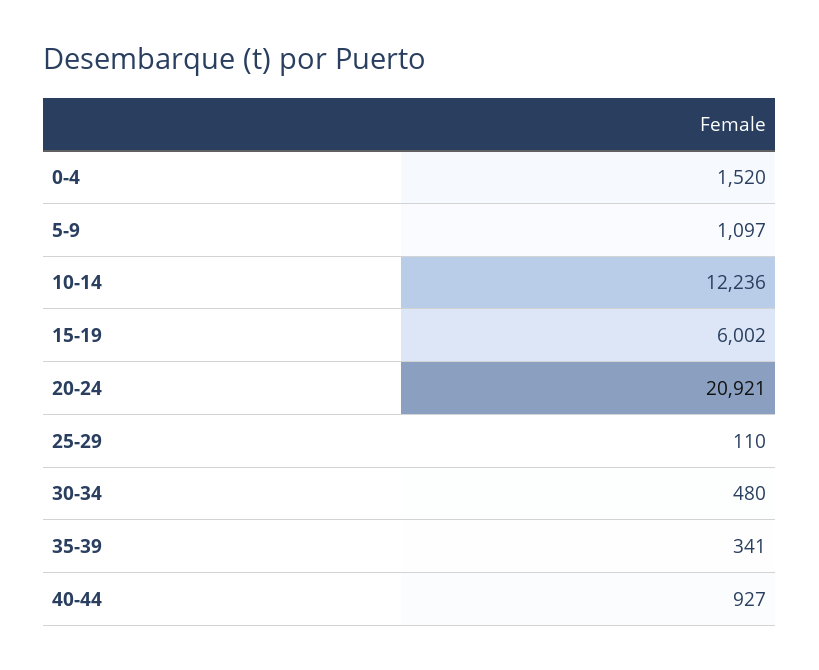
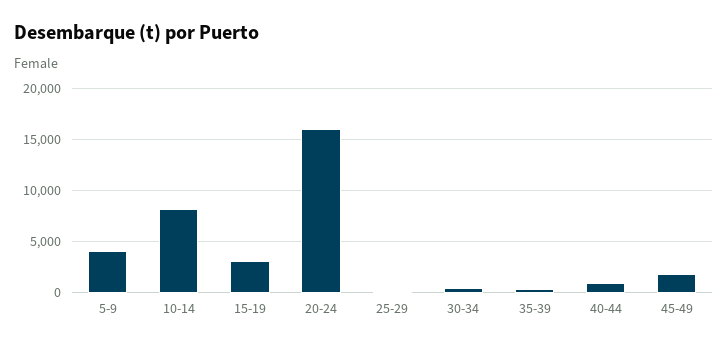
0-4: 1520 -> none
5-9: 1097 -> 4000
10-14: 12236 -> 8000
15-19: 6002 -> 3000
20-24: 20921 -> 16000
45-49: none -> 2000

